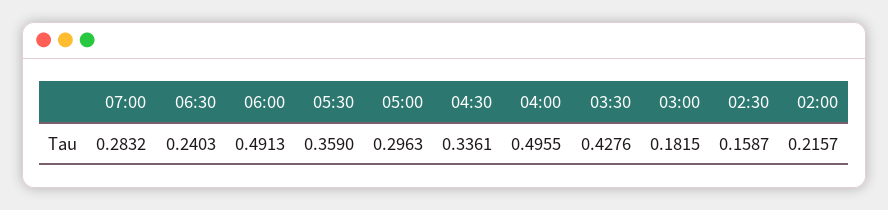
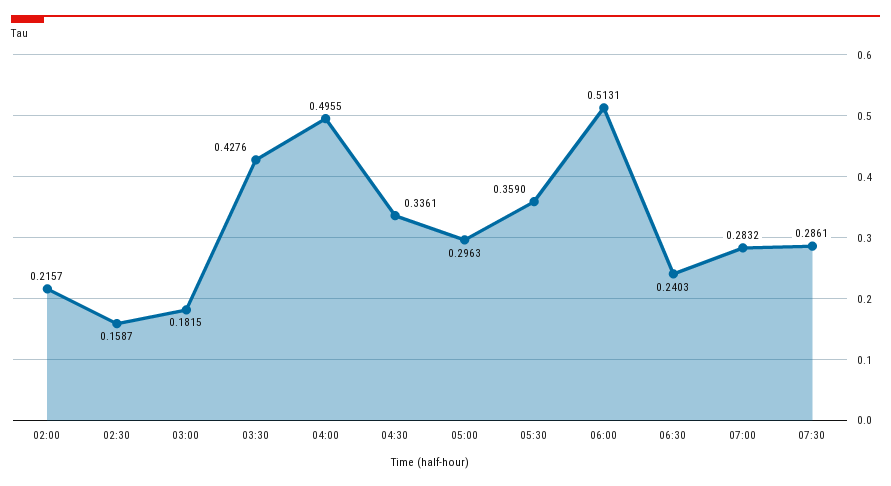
06:00: 0.4913 -> 0.5131
07:30: none -> 0.2861

